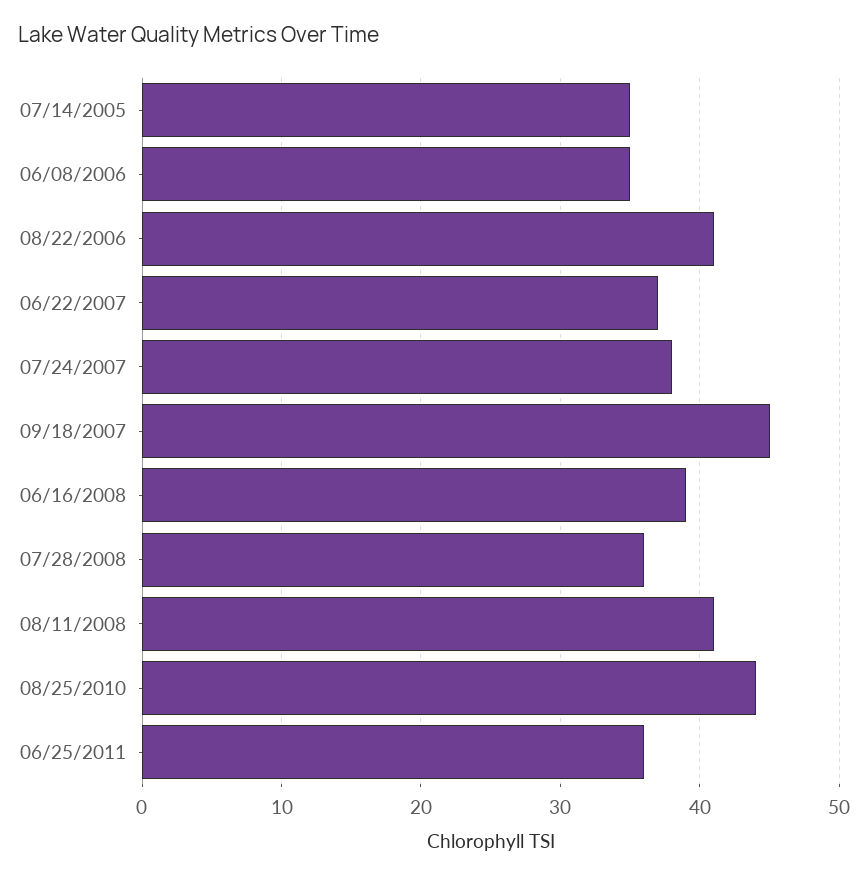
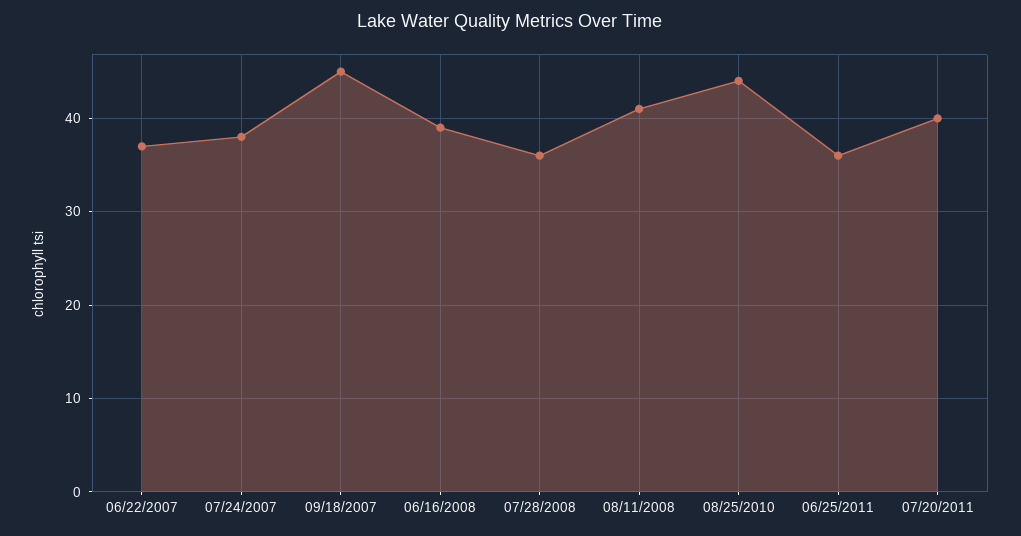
07/14/2005: 35 -> none
06/08/2006: 35 -> none
08/22/2006: 41 -> none
07/20/2011: none -> 40

